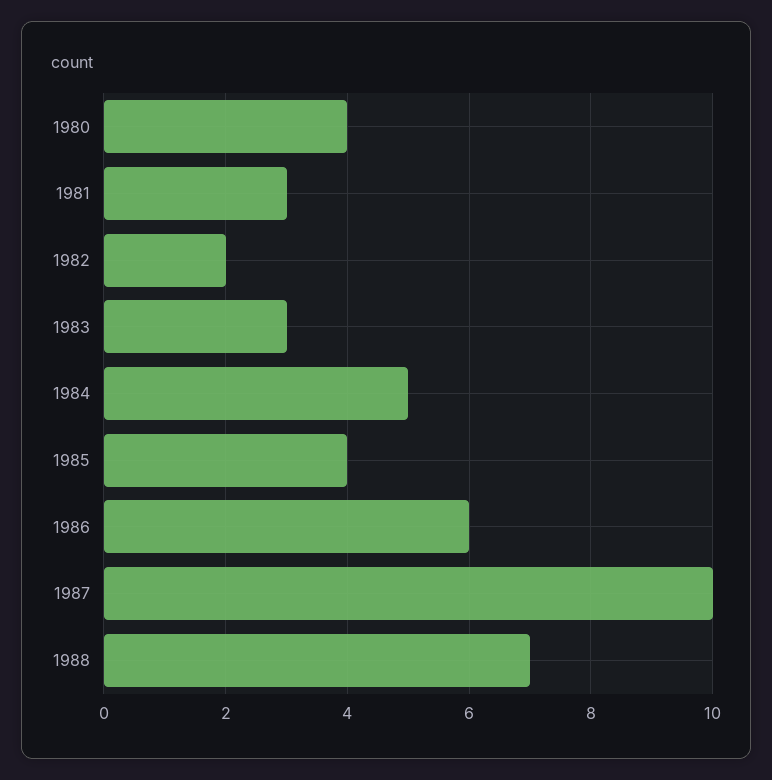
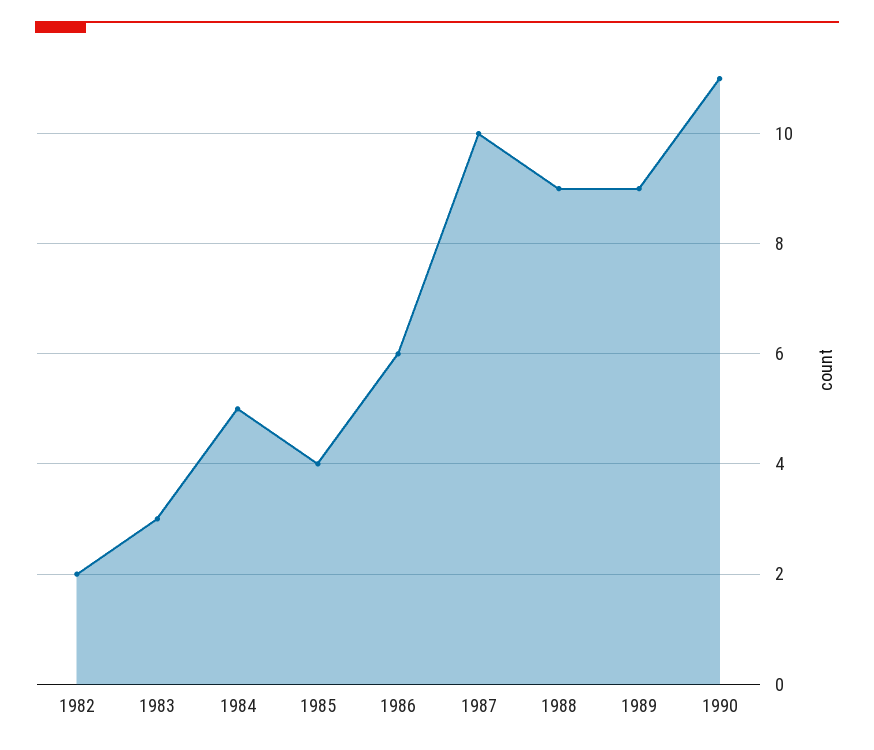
1980: 4 -> none
1981: 3 -> none
1988: 7 -> 9
1989: none -> 9
1990: none -> 11

